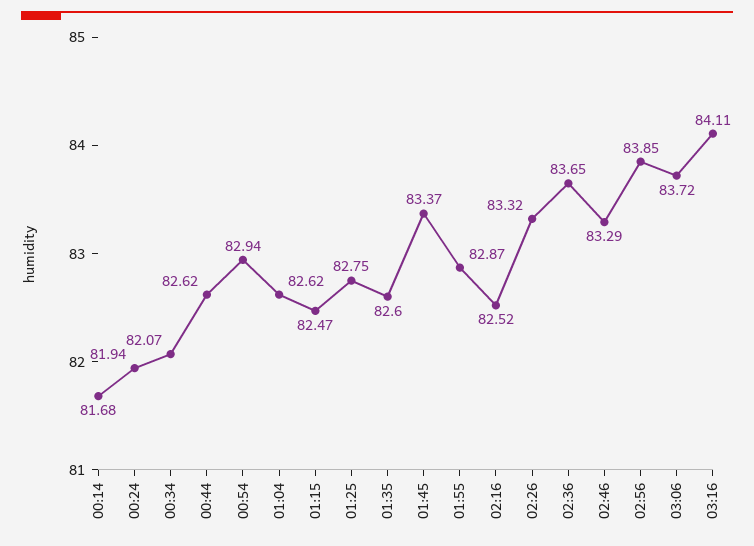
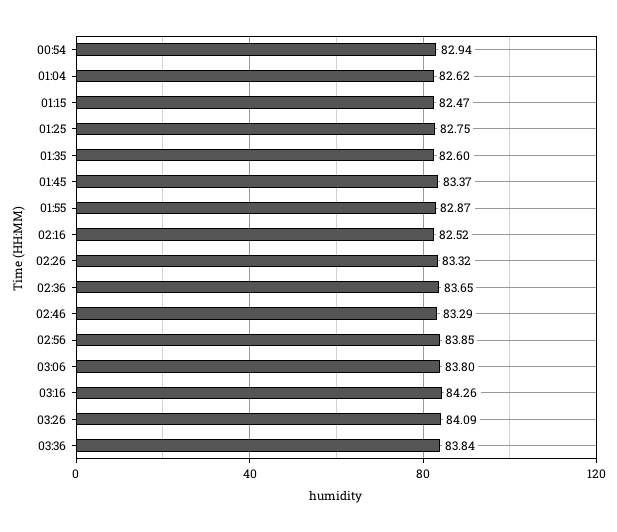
00:14: 81.68 -> none
00:24: 81.94 -> none
00:34: 82.07 -> none
00:44: 82.62 -> none
03:06: 83.72 -> 83.8
03:16: 84.11 -> 84.26
03:26: none -> 84.09
03:36: none -> 83.84

